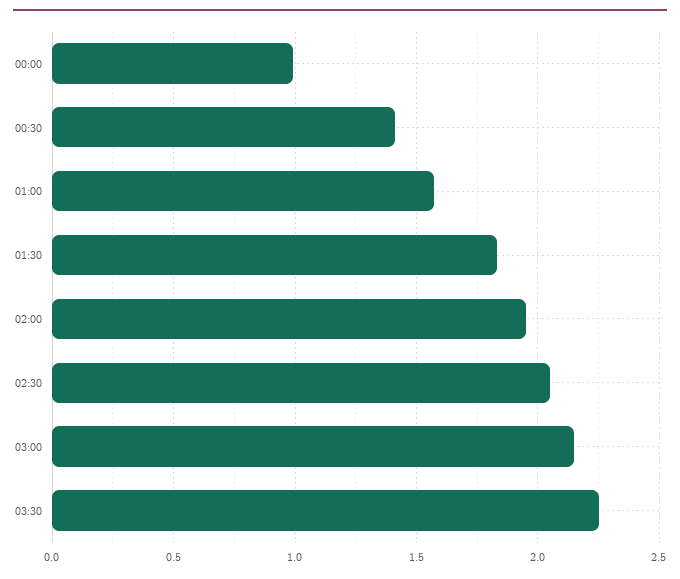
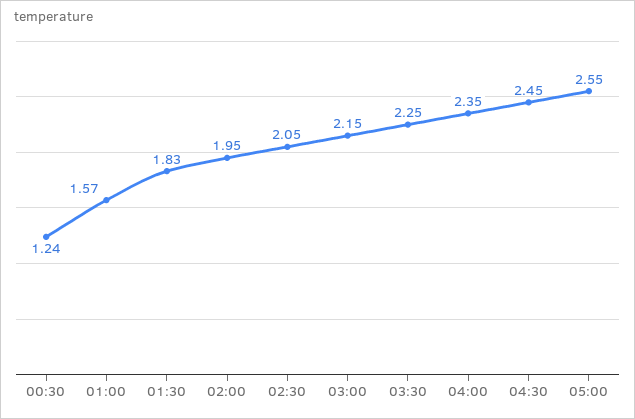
00:00: 1 -> none
00:30: 1.4 -> 1.24
04:00: none -> 2.35
04:30: none -> 2.45
05:00: none -> 2.55

